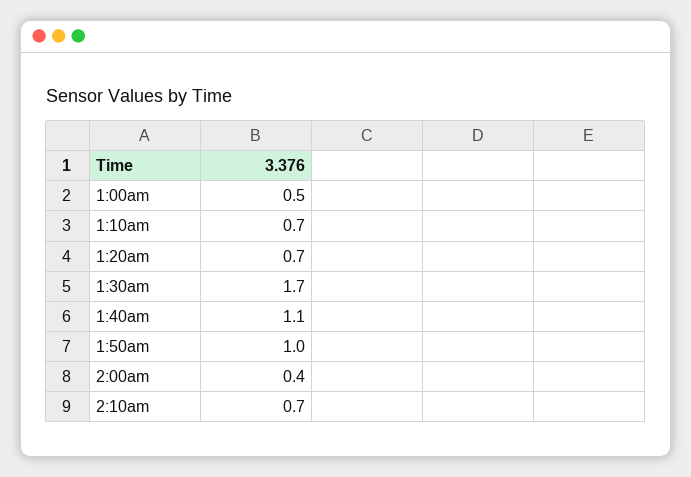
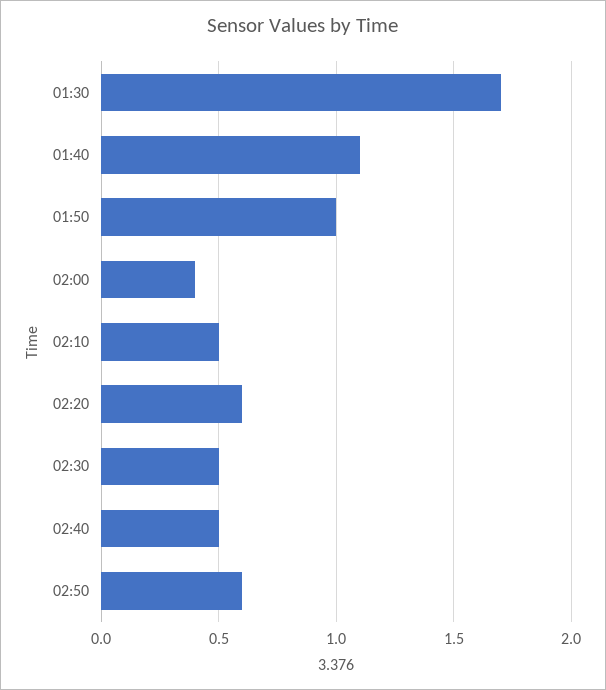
1:00am: 0.5 -> none
1:10am: 0.7 -> none
1:20am: 0.7 -> none
2:10am: 0.7 -> 0.5
02:20: none -> 0.6
02:30: none -> 0.5
02:40: none -> 0.5
02:50: none -> 0.6

